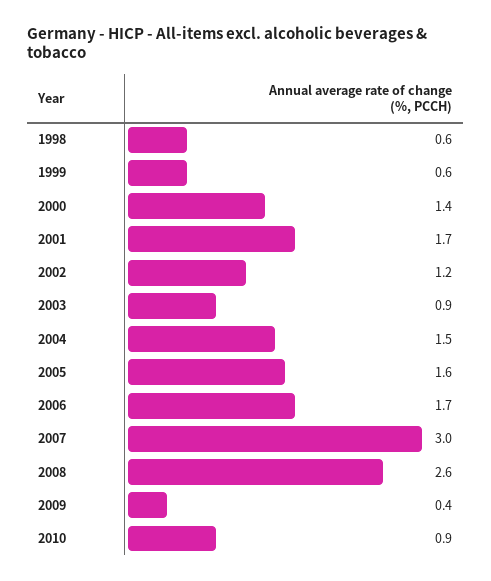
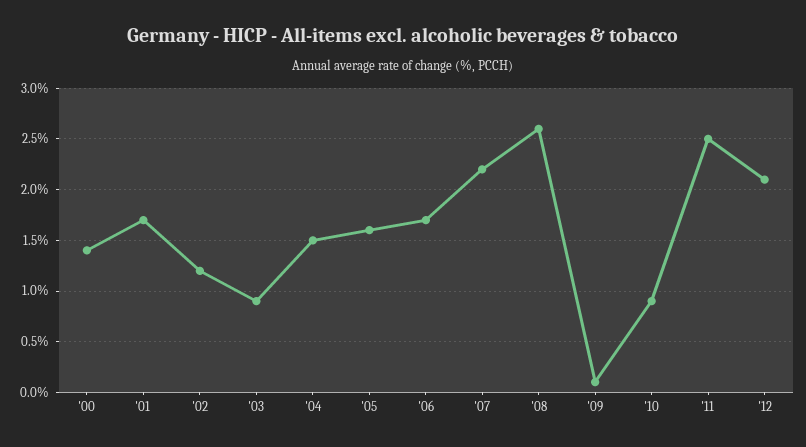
1998: 0.6 -> none
1999: 0.6 -> none
2007: 3 -> 2.2
2009: 0.4 -> 0.1
'11: none -> 2.5
'12: none -> 2.1

